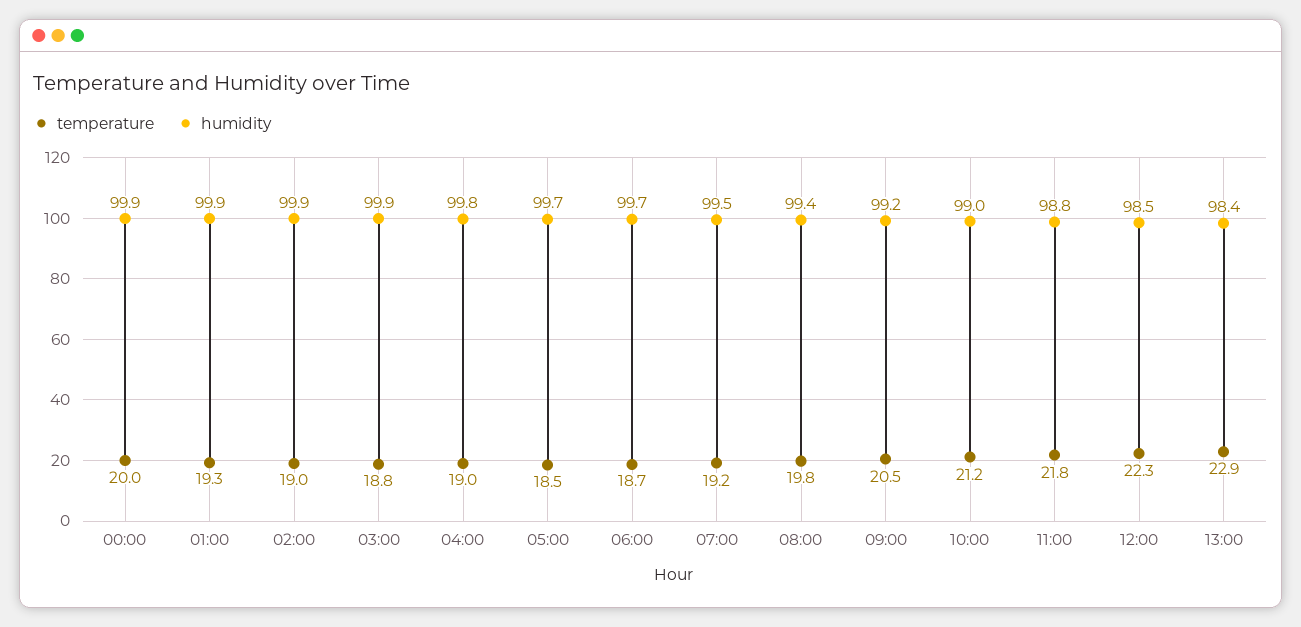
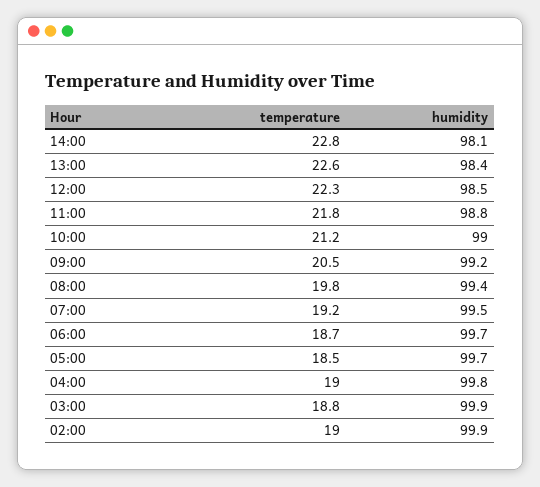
temperature, 00:00: 20 -> none
humidity, 00:00: 99.9 -> none
temperature, 01:00: 19.3 -> none
humidity, 01:00: 99.9 -> none
temperature, 13:00: 22.9 -> 22.6
temperature, 14:00: none -> 22.8
humidity, 14:00: none -> 98.1

